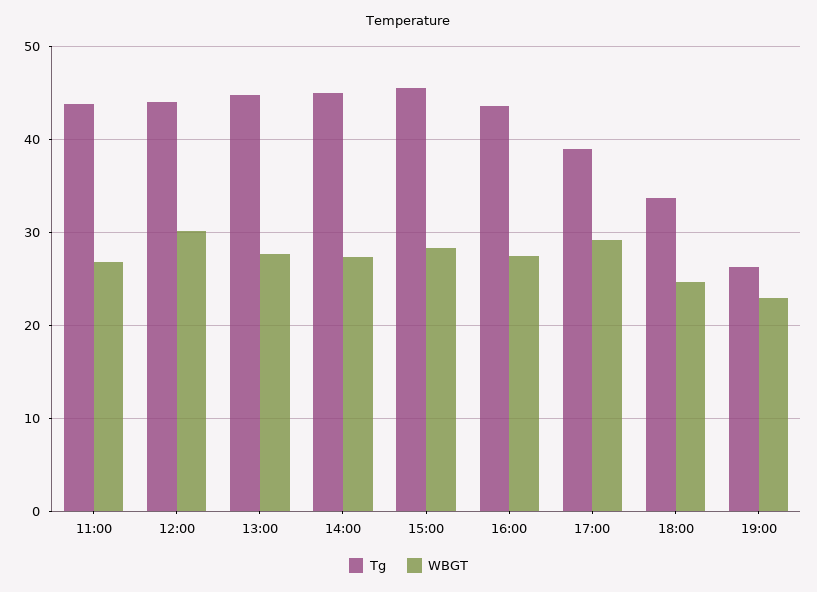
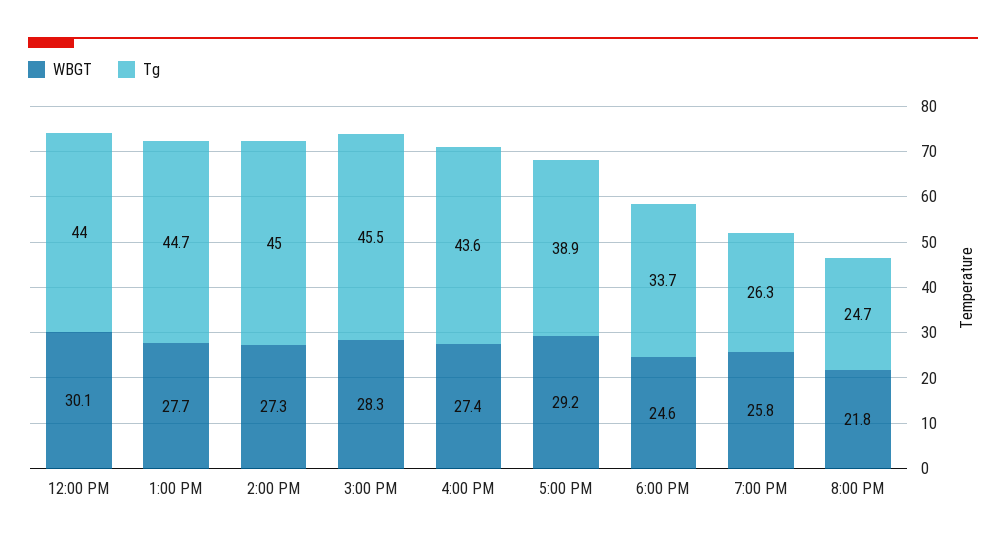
Tg, 11:00: 44 -> none
WBGT, 11:00: 27 -> none
WBGT, 19:00: 23 -> 25.8
WBGT, 8:00 PM: none -> 21.8
Tg, 8:00 PM: none -> 24.7

